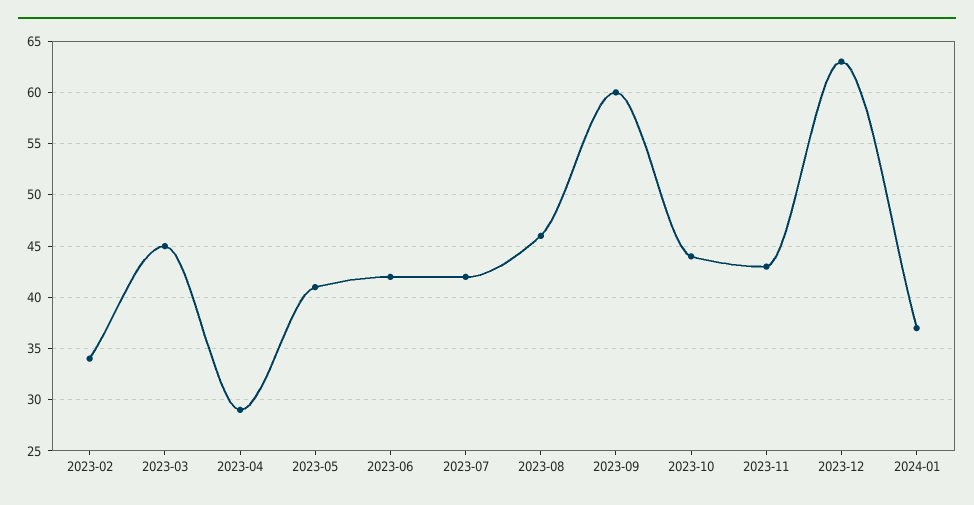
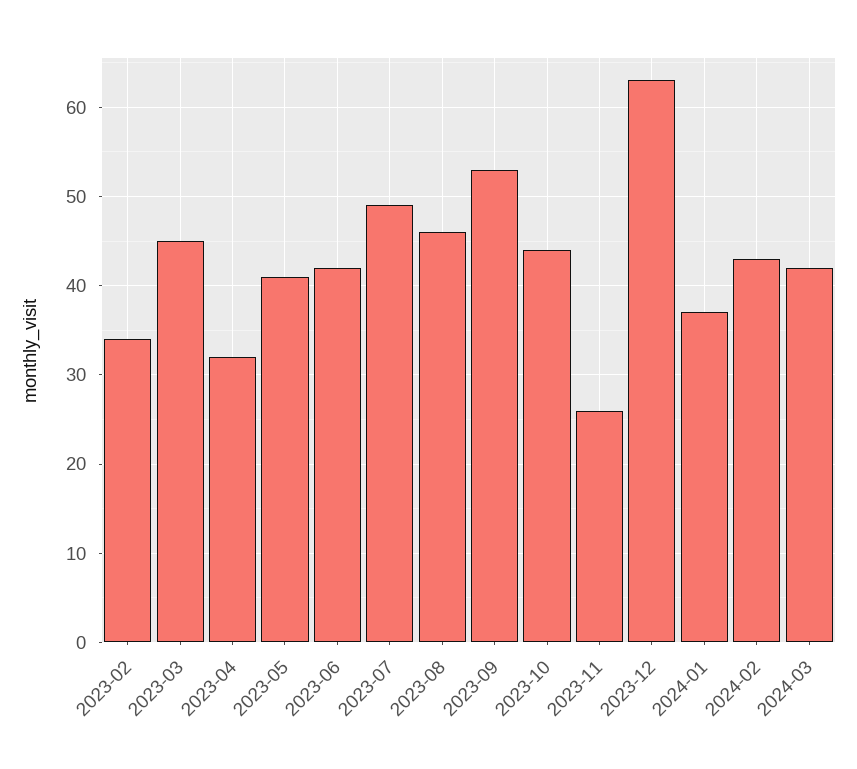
2023-04: 29 -> 32
2023-07: 42 -> 49
2023-09: 60 -> 53
2023-11: 43 -> 26
2024-02: none -> 43
2024-03: none -> 42

